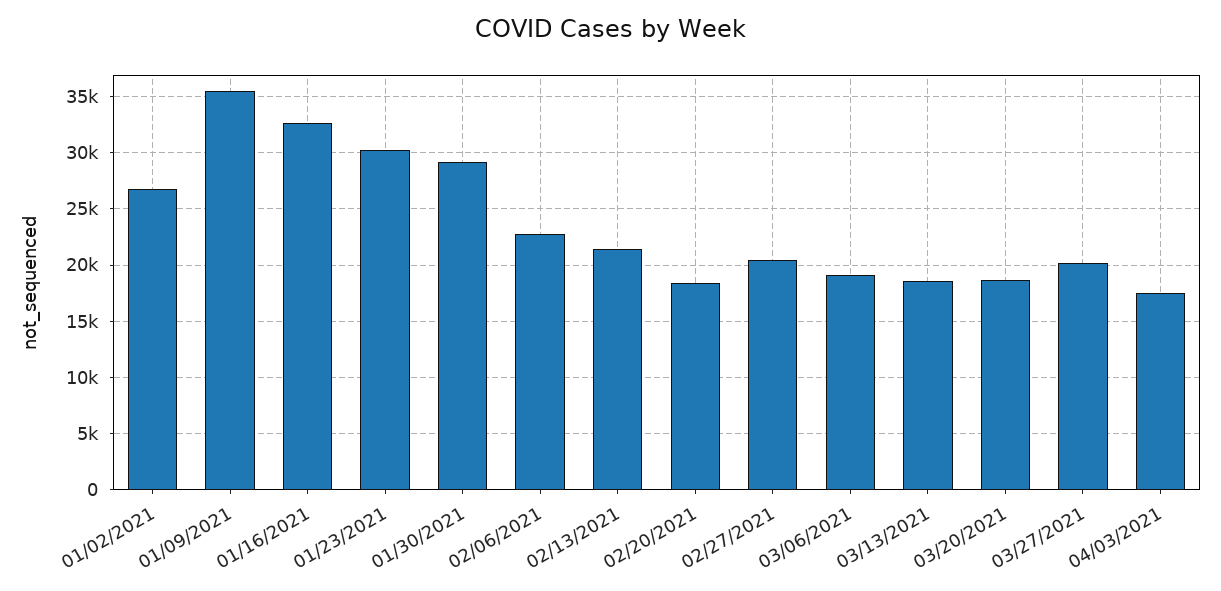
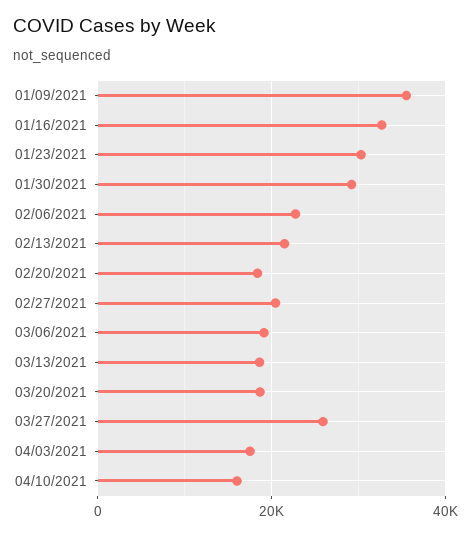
01/02/2021: 27000 -> none
03/27/2021: 20000 -> 26000
04/10/2021: none -> 16000

